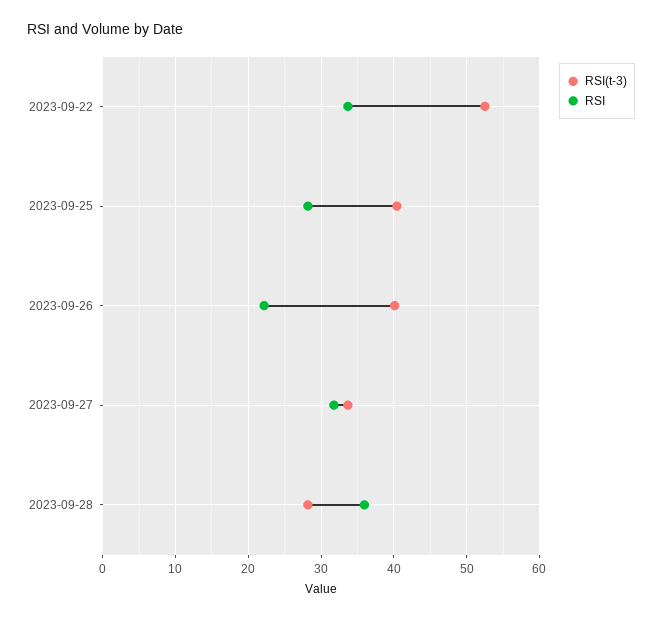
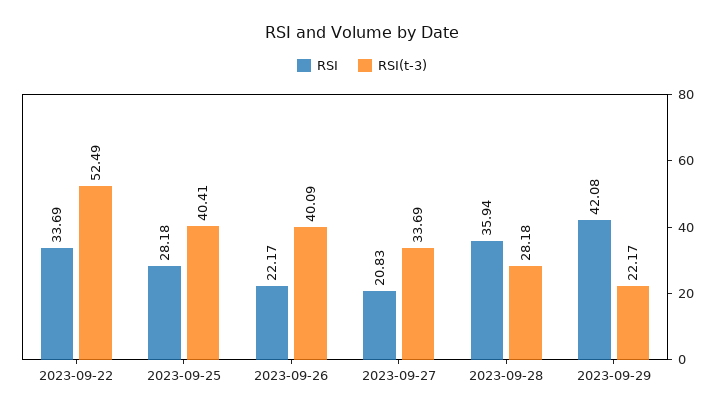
RSI, 2023-09-27: 32 -> 20.83
RSI, 2023-09-29: none -> 42.08
RSI(t-3), 2023-09-29: none -> 22.17

